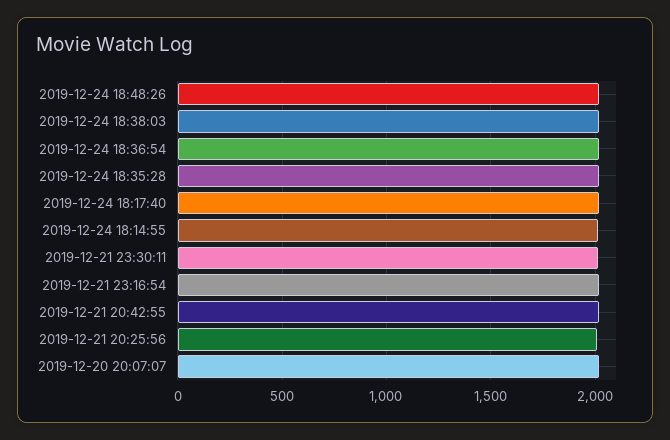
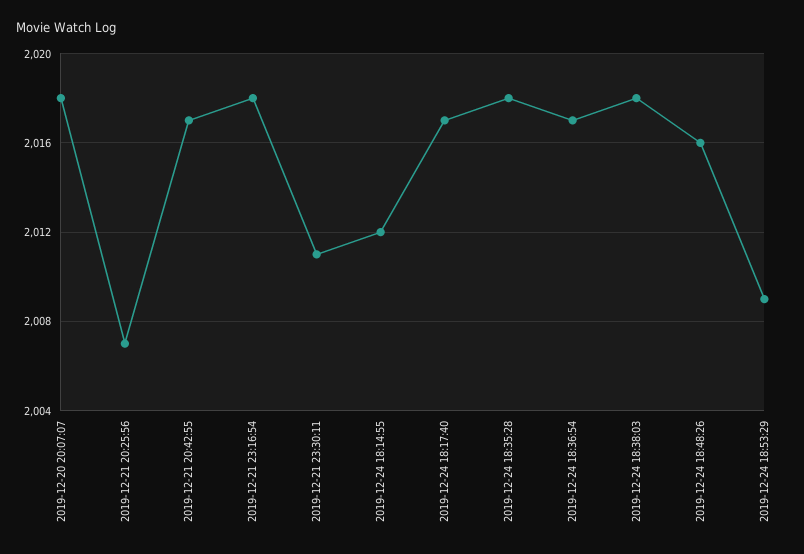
2019-12-24 18:53:29: none -> 2009

